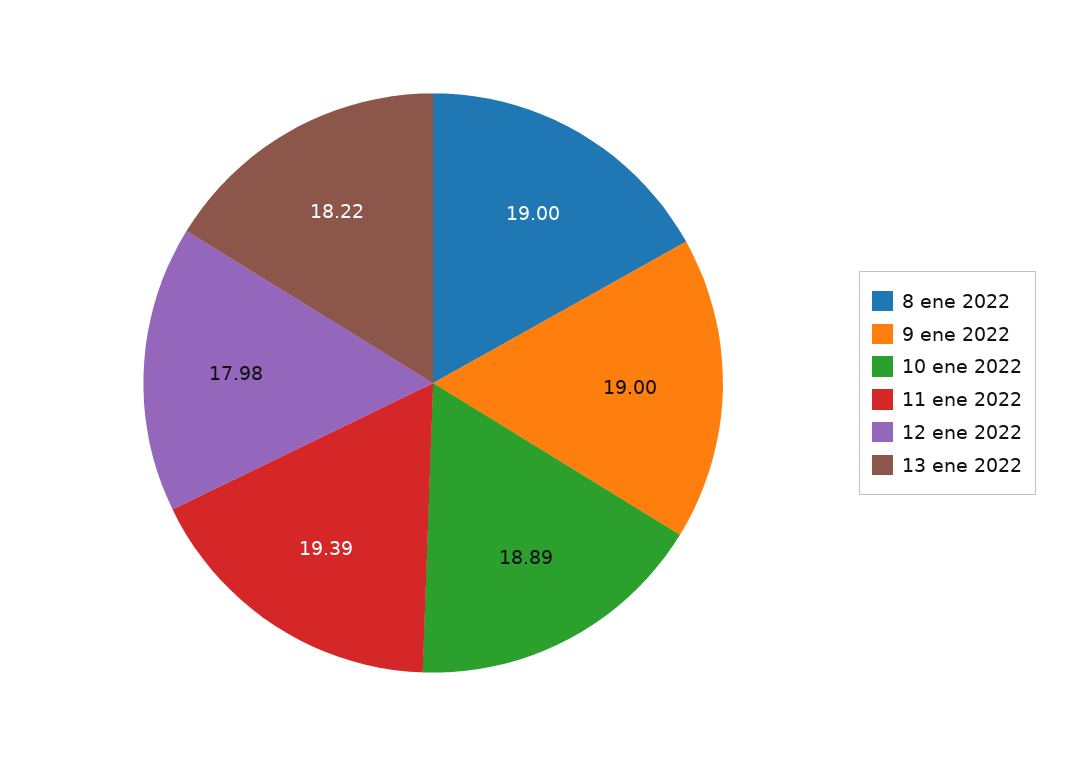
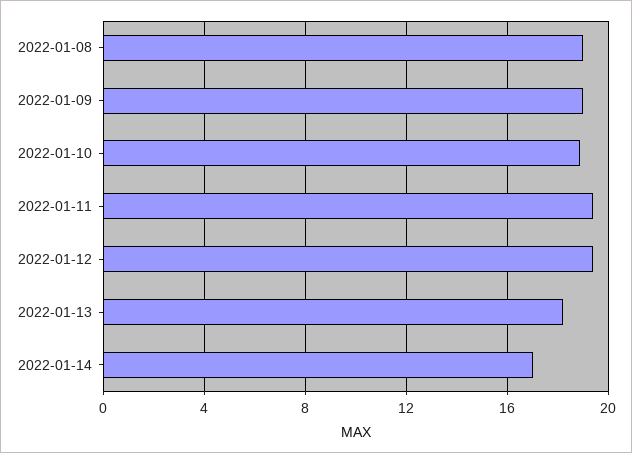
12 ene 2022: 17.98 -> 19.5
2022-01-14: none -> 17

